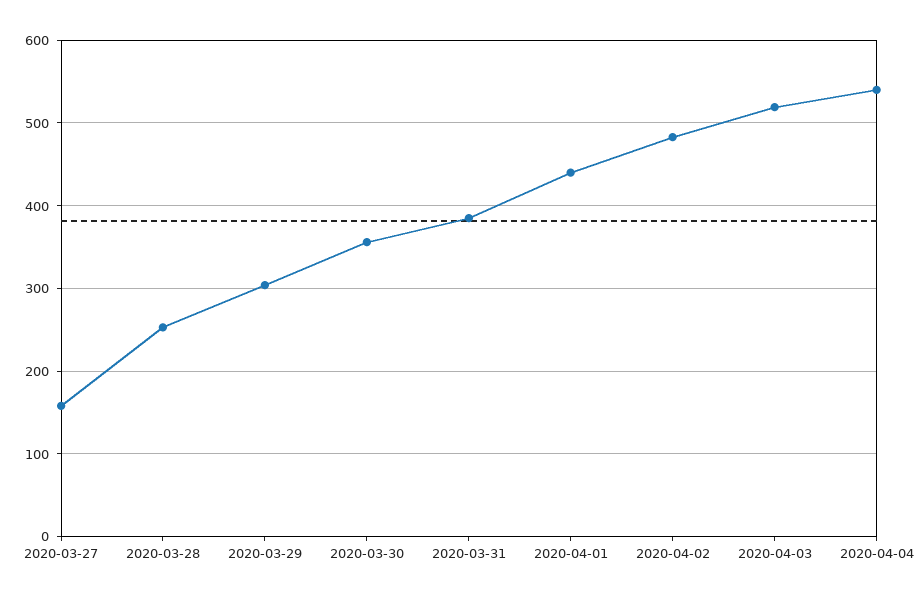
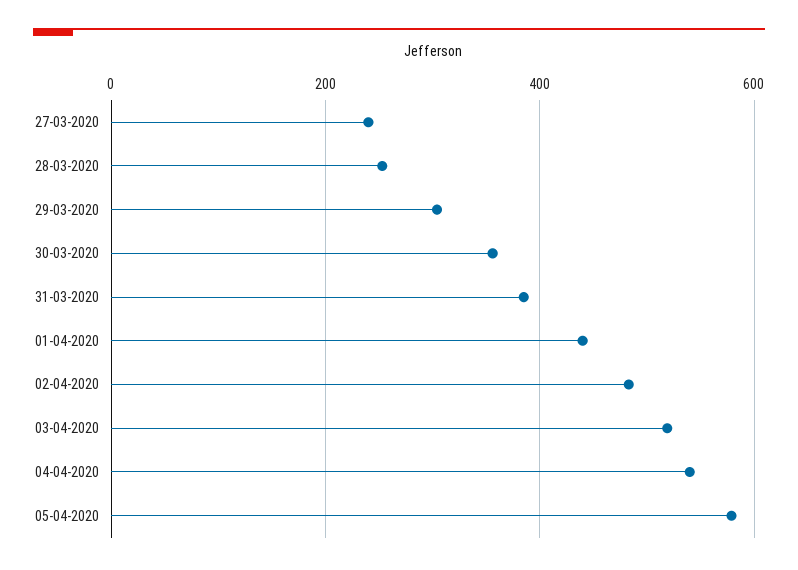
2020-03-27: 160 -> 240
05-04-2020: none -> 580

